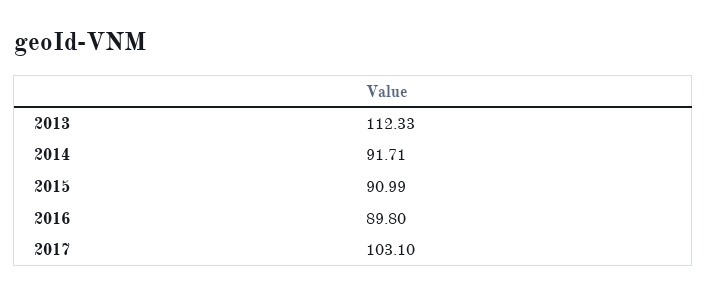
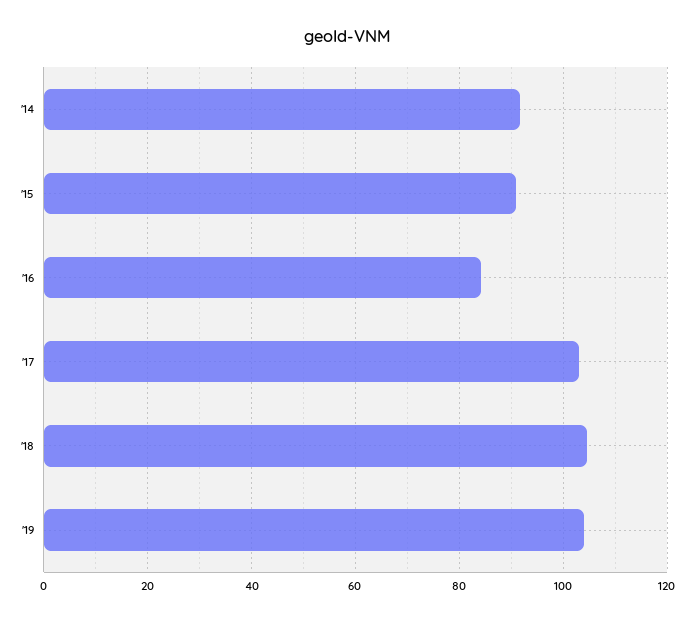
2013: 112.33 -> none
2016: 89.8 -> 84
'18: none -> 104
'19: none -> 104

